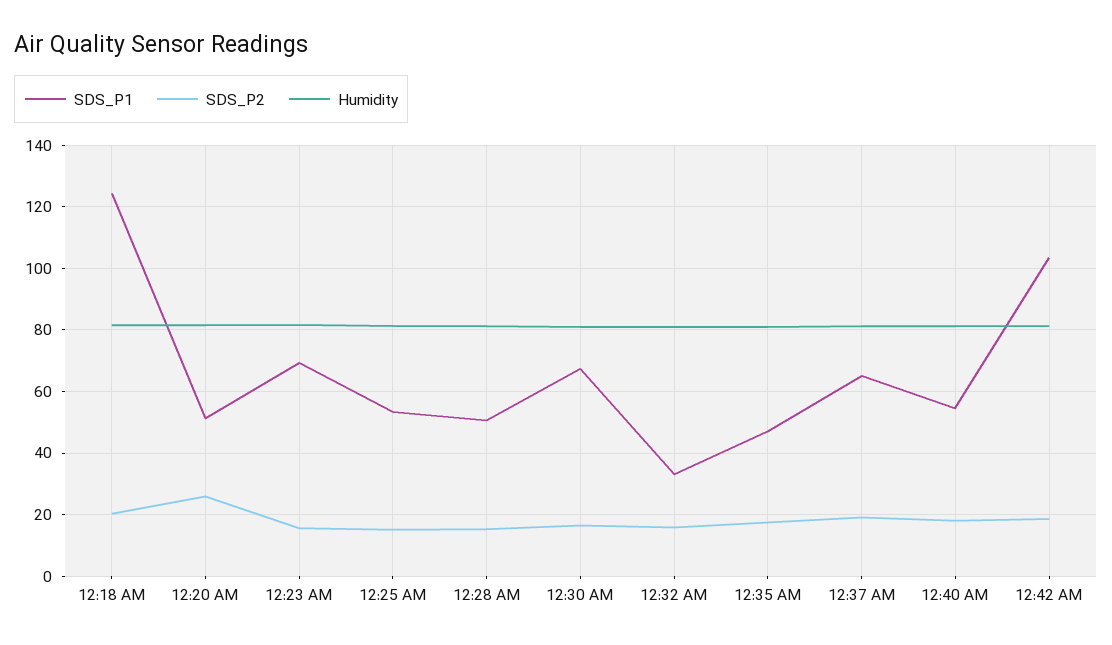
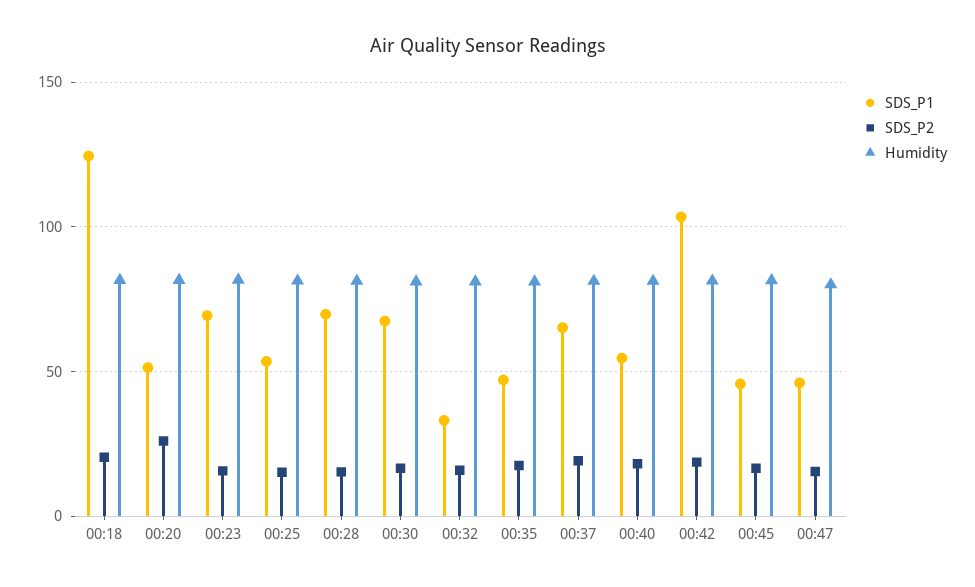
SDS_P1, 12:28 AM: 50 -> 70
SDS_P1, 00:45: none -> 45
SDS_P2, 00:45: none -> 15
Humidity, 00:45: none -> 80
SDS_P1, 00:47: none -> 45
SDS_P2, 00:47: none -> 15
Humidity, 00:47: none -> 80

